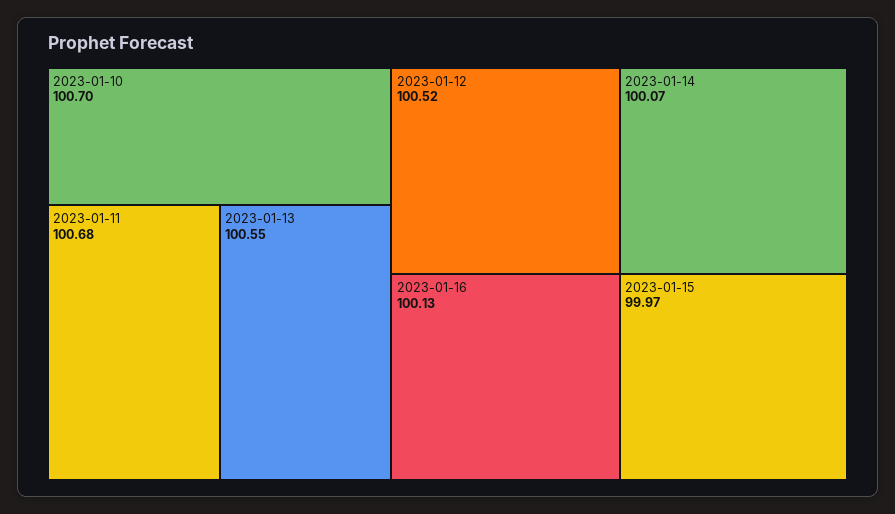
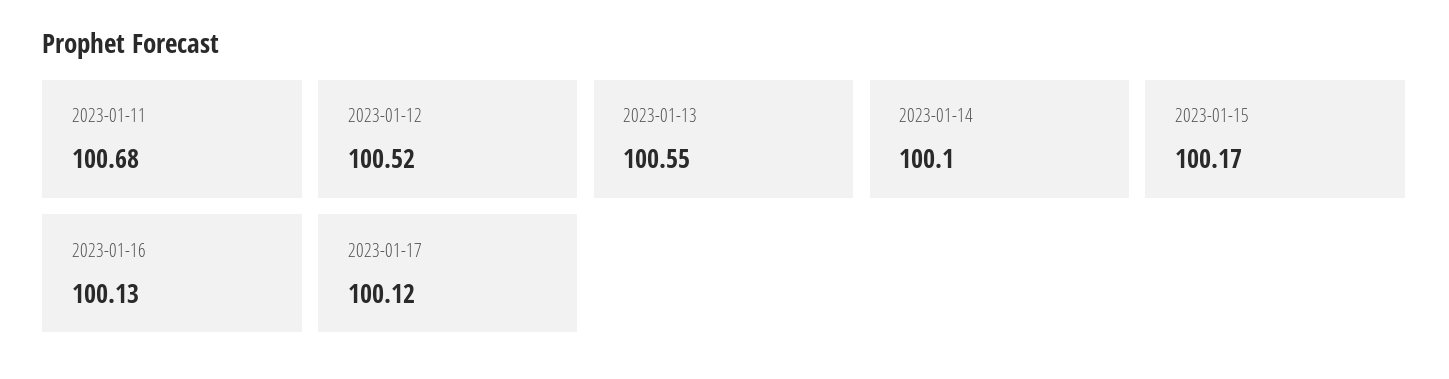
2023-01-10: 100.7 -> none
2023-01-14: 100.07 -> 100.1
2023-01-15: 99.97 -> 100.17
2023-01-17: none -> 100.12

